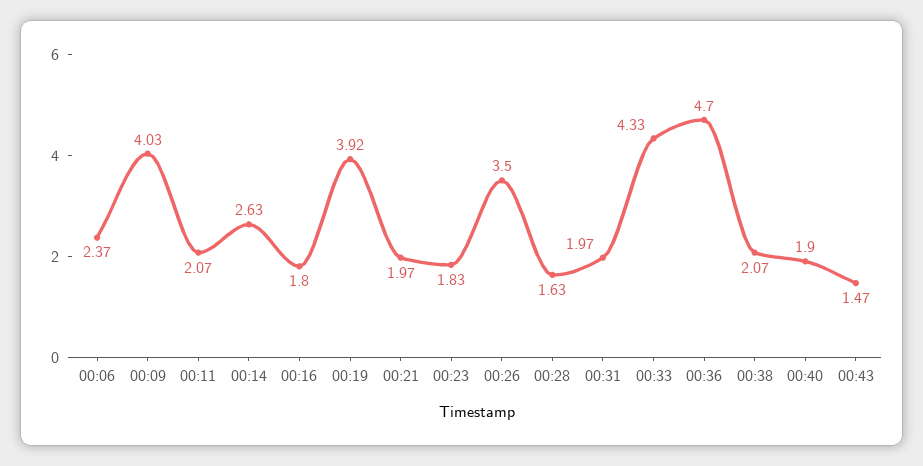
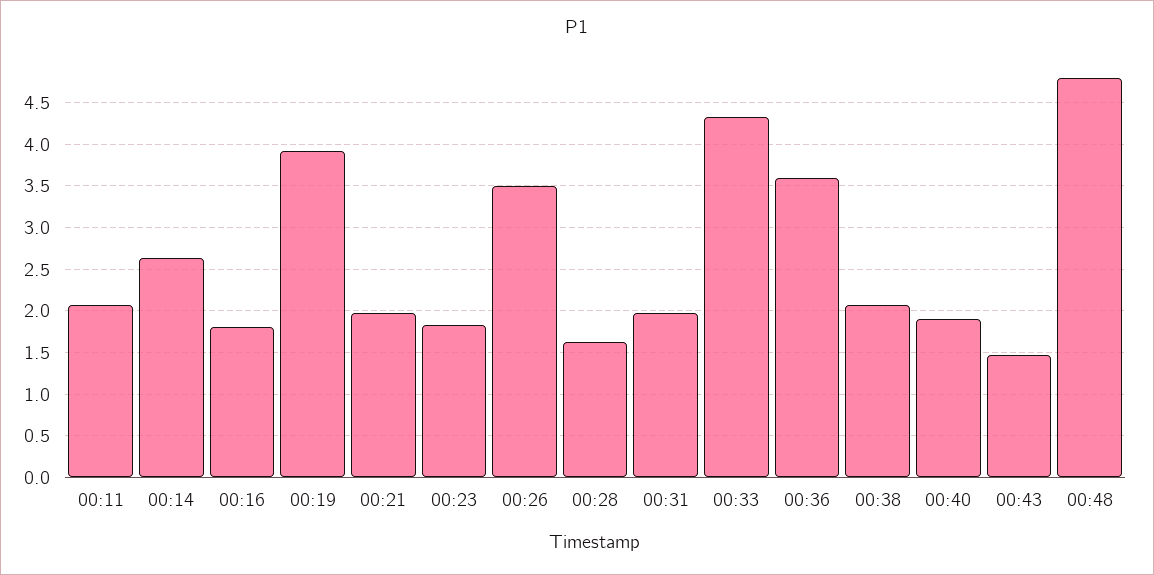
00:06: 2.37 -> none
00:09: 4.03 -> none
00:36: 4.7 -> 3.6
00:48: none -> 4.8

